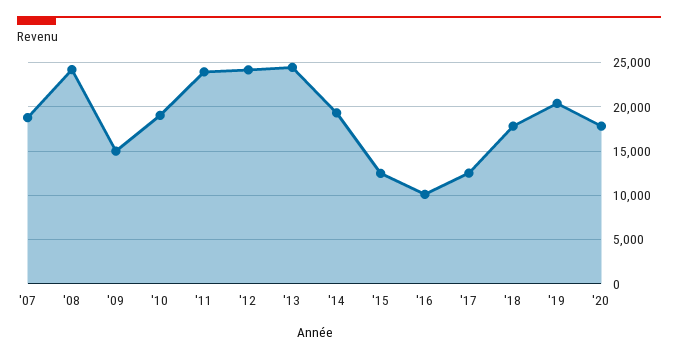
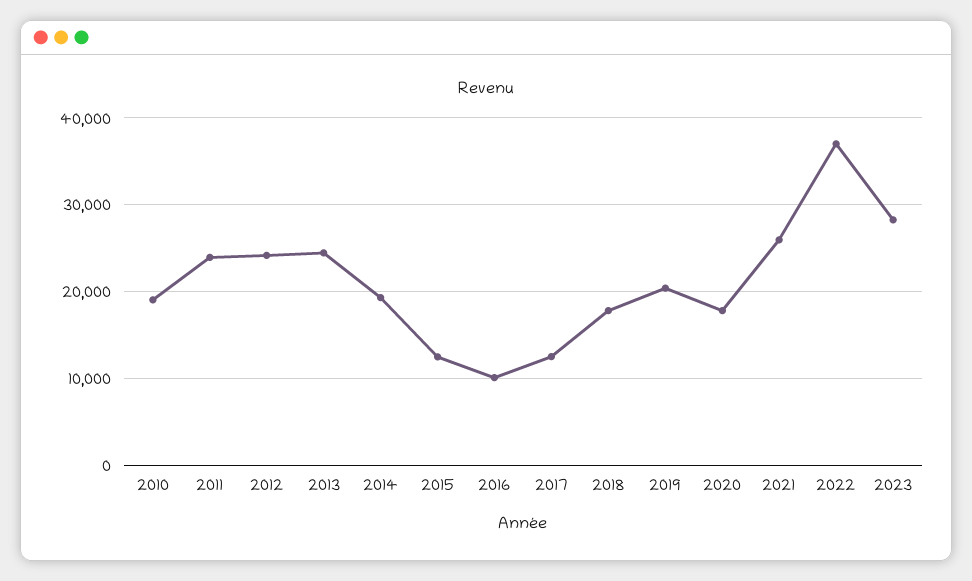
'07: 19000 -> none
'08: 24000 -> none
'09: 15000 -> none
2021: none -> 26000
2022: none -> 37000
2023: none -> 28000

